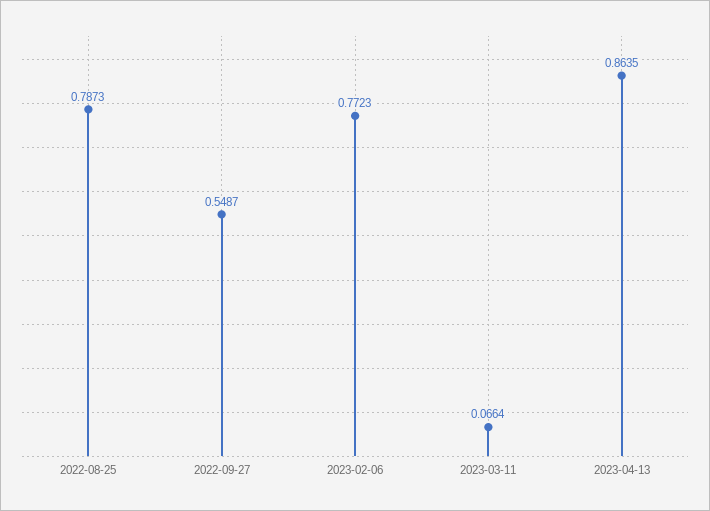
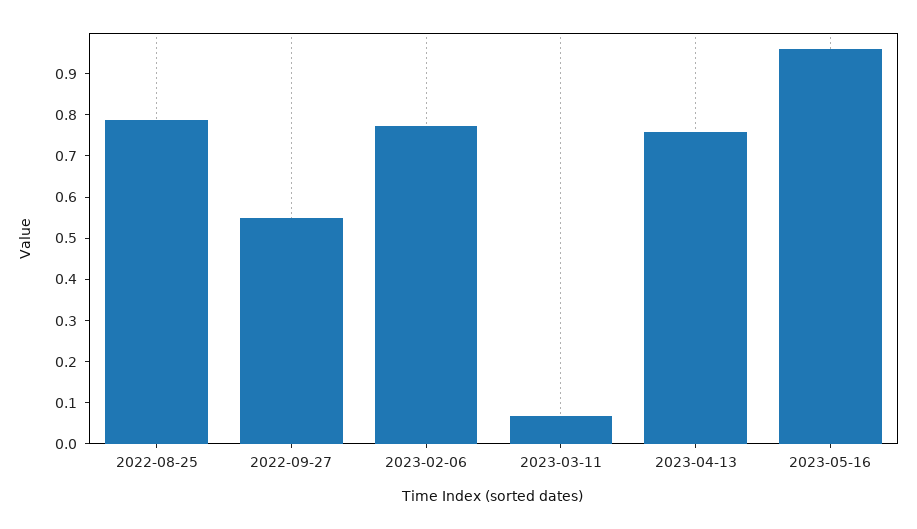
2023-04-13: 0.8635 -> 0.76
2023-05-16: none -> 0.96

